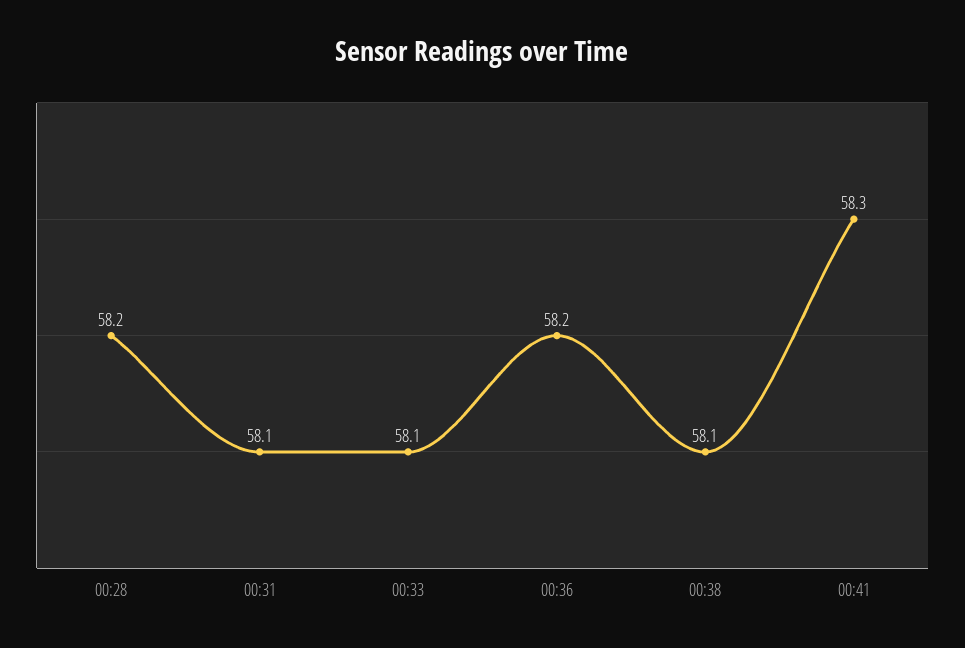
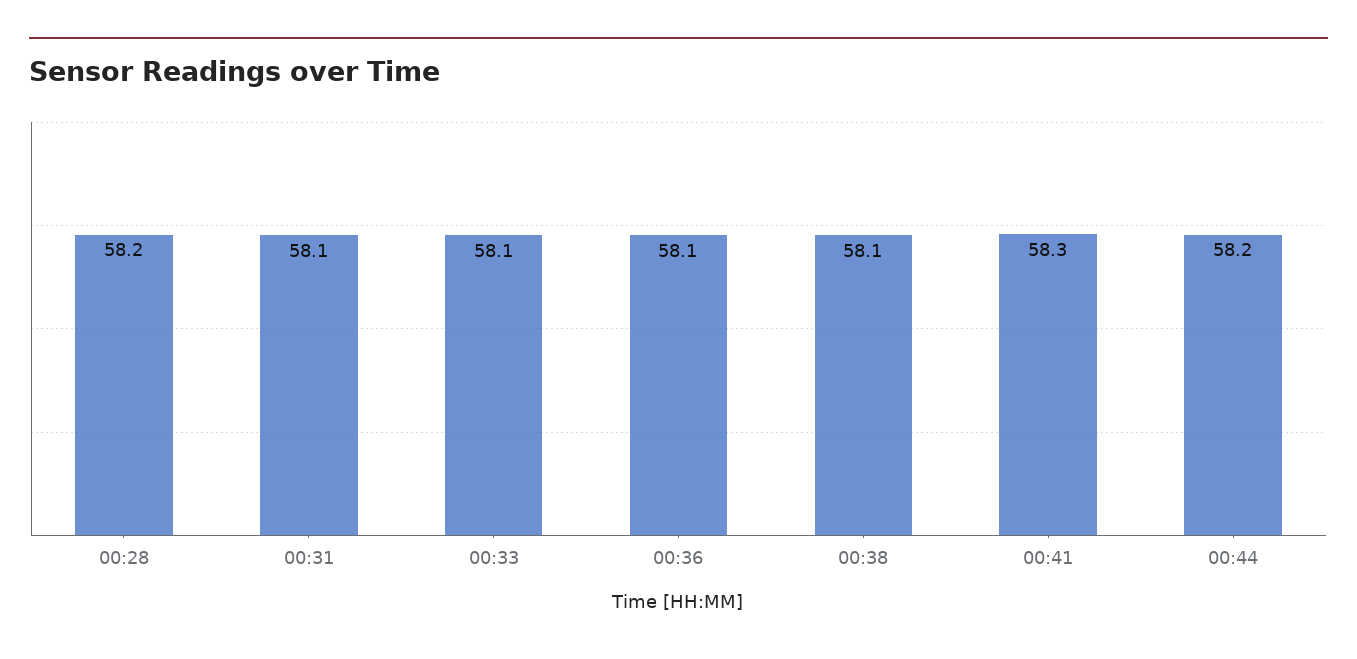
00:36: 58.2 -> 58.1
00:44: none -> 58.2

